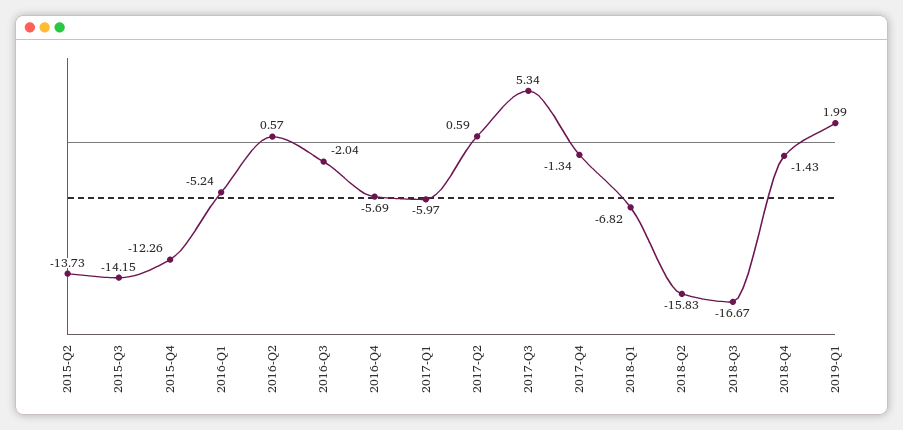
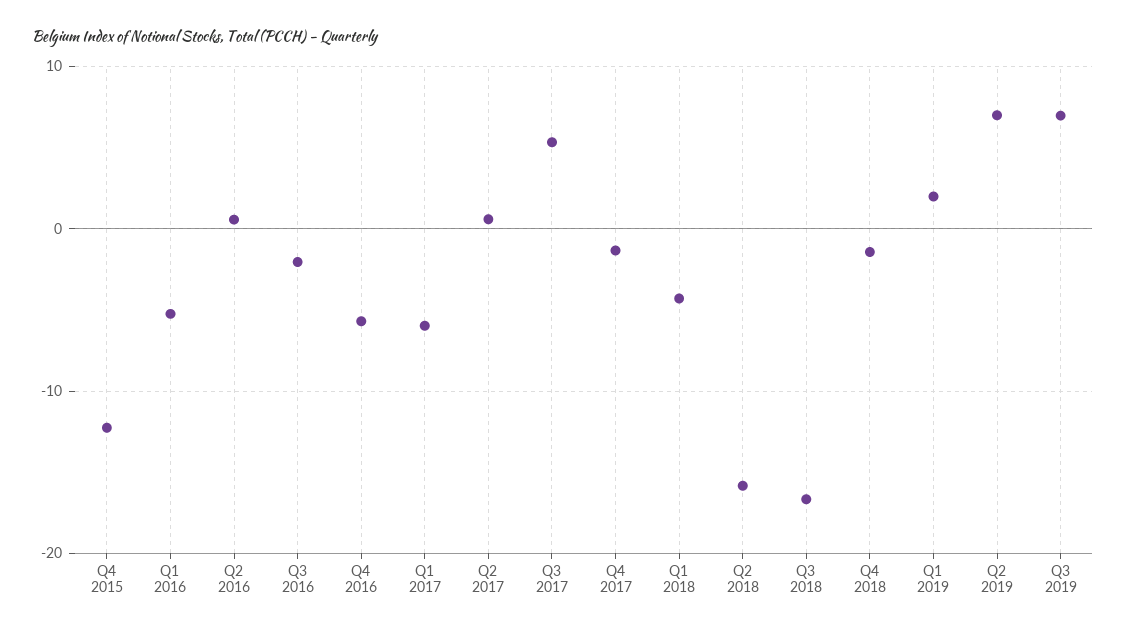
2015-Q2: -13.73 -> none
2015-Q3: -14.15 -> none
2018-Q1: -6.82 -> -4
Q2 2019: none -> 7
Q3 2019: none -> 7

